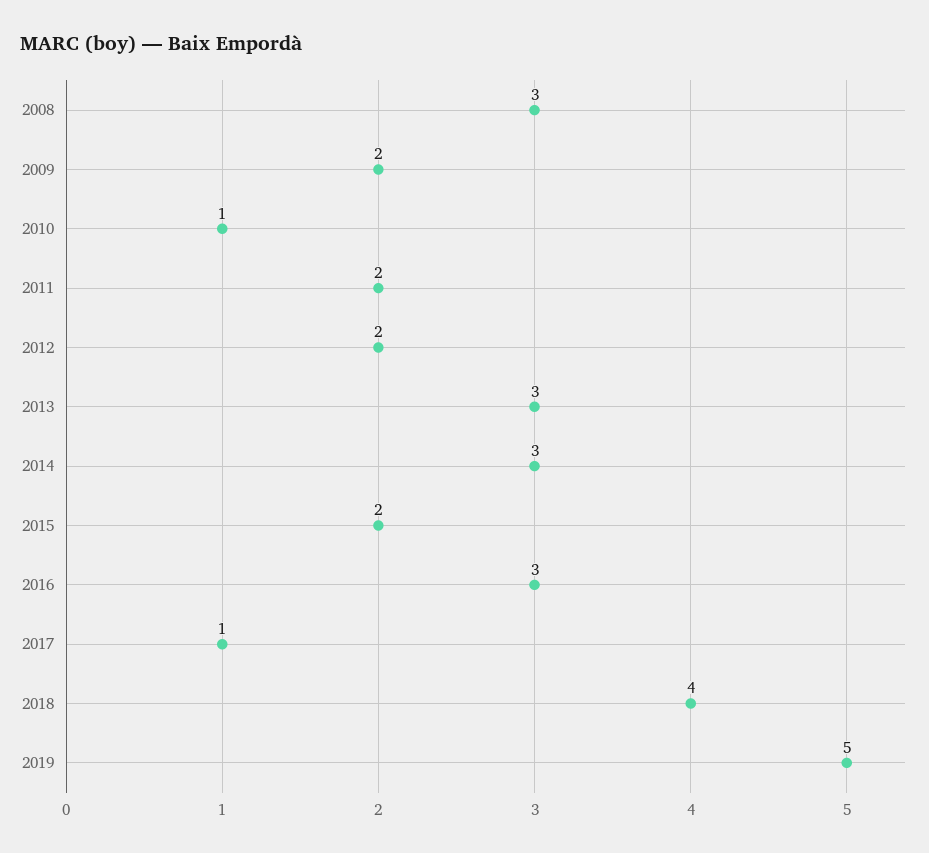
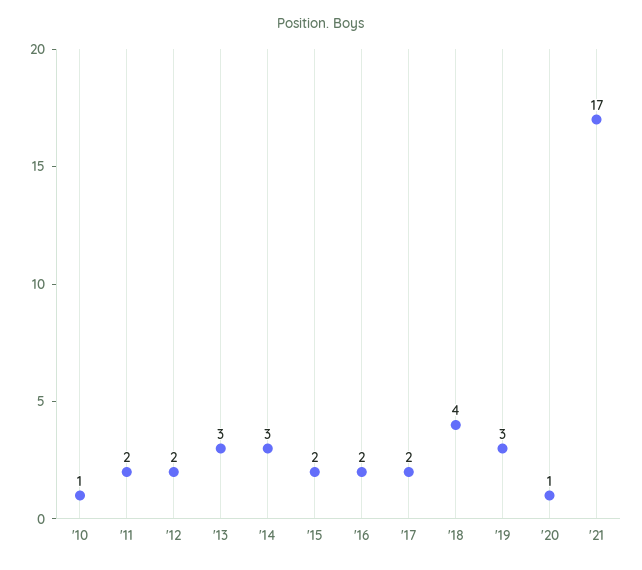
2008: 3 -> none
2009: 2 -> none
2016: 3 -> 2
2017: 1 -> 2
2019: 5 -> 3
'20: none -> 1
'21: none -> 17

